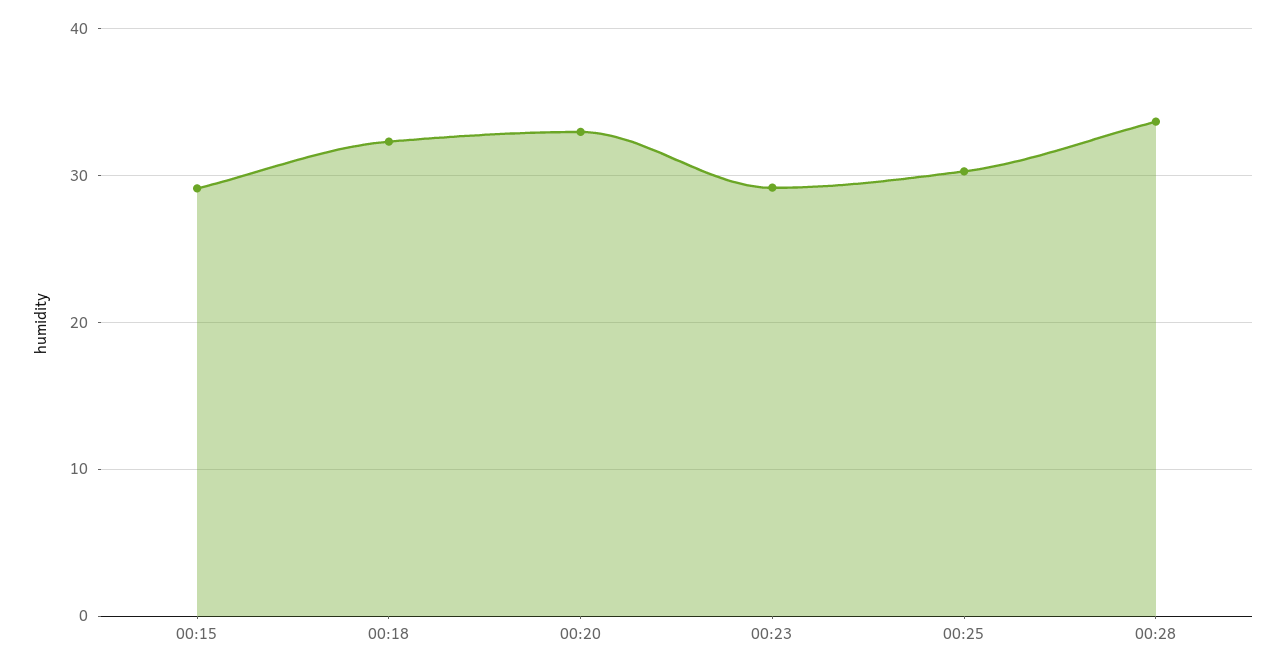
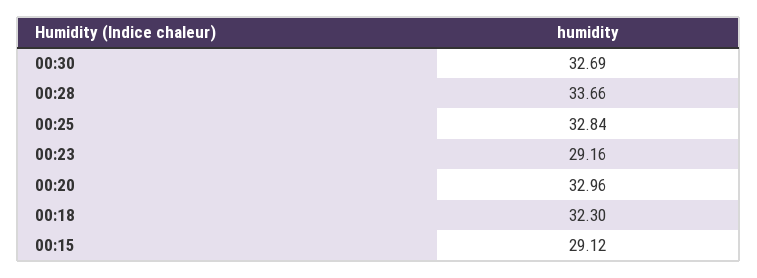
00:25: 30 -> 32.84
00:30: none -> 32.69

